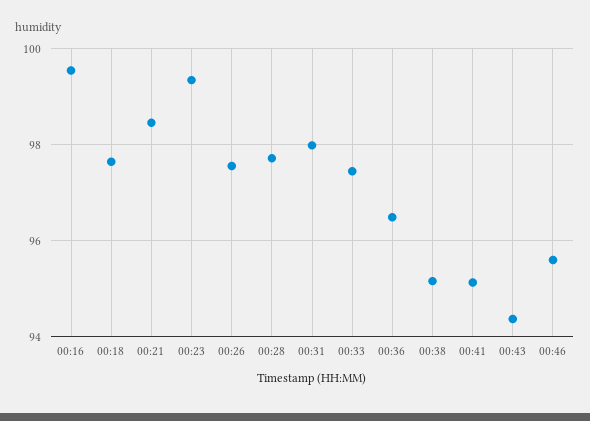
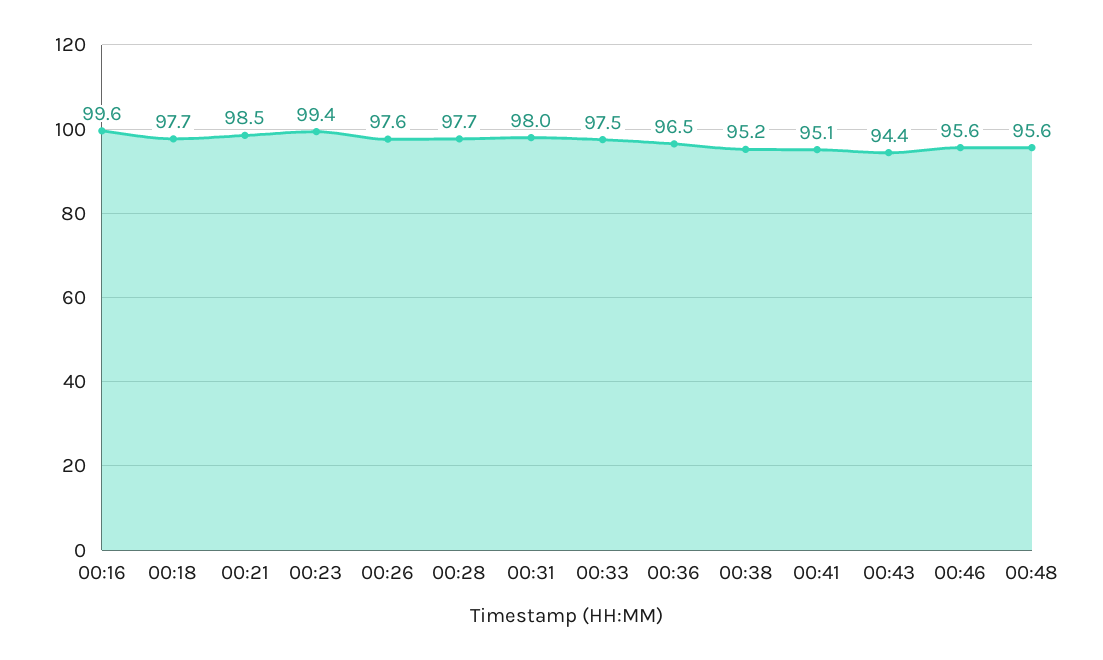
00:48: none -> 95.6

